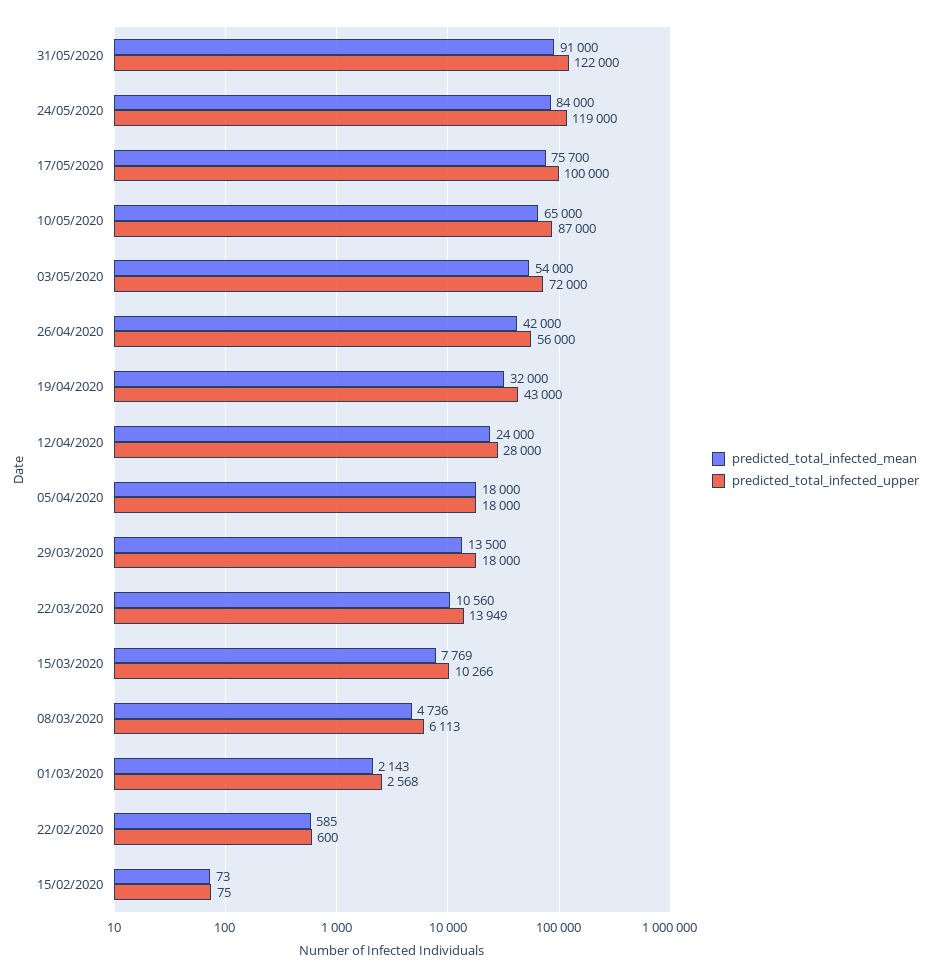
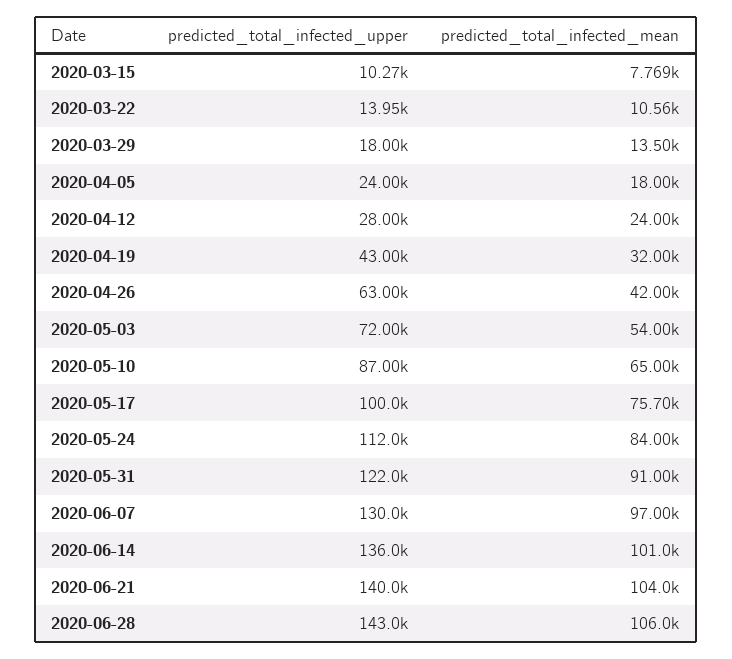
predicted_total_infected_upper, 24/05/2020: 119000 -> 112000
predicted_total_infected_upper, 26/04/2020: 56000 -> 63000
predicted_total_infected_upper, 05/04/2020: 18000 -> 24000
predicted_total_infected_mean, 08/03/2020: 4736 -> none
predicted_total_infected_upper, 08/03/2020: 6113 -> none
predicted_total_infected_mean, 01/03/2020: 2143 -> none
predicted_total_infected_upper, 01/03/2020: 2568 -> none
predicted_total_infected_mean, 22/02/2020: 585 -> none
predicted_total_infected_upper, 22/02/2020: 600 -> none
predicted_total_infected_mean, 15/02/2020: 73 -> none
predicted_total_infected_upper, 15/02/2020: 75 -> none
predicted_total_infected_upper, 2020-06-07: none -> 130000
predicted_total_infected_mean, 2020-06-07: none -> 97000
predicted_total_infected_upper, 2020-06-14: none -> 136000
predicted_total_infected_mean, 2020-06-14: none -> 101000
predicted_total_infected_upper, 2020-06-21: none -> 140000
predicted_total_infected_mean, 2020-06-21: none -> 104000
predicted_total_infected_upper, 2020-06-28: none -> 143000
predicted_total_infected_mean, 2020-06-28: none -> 106000

